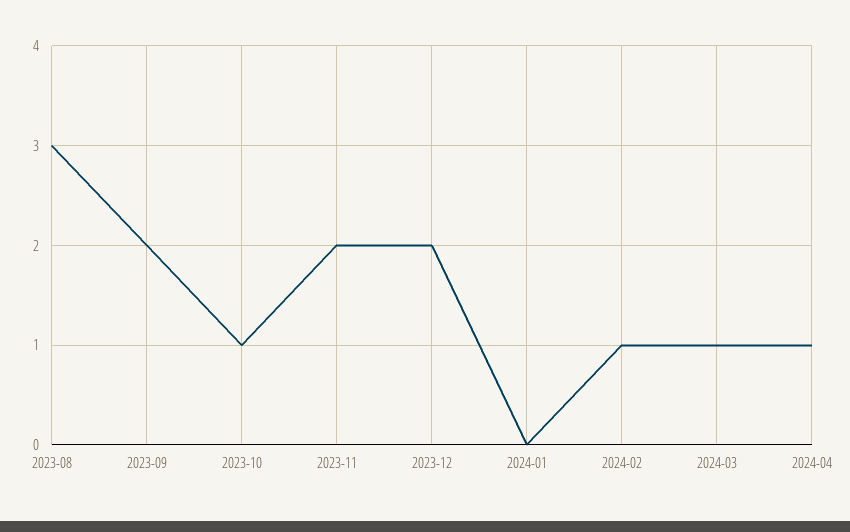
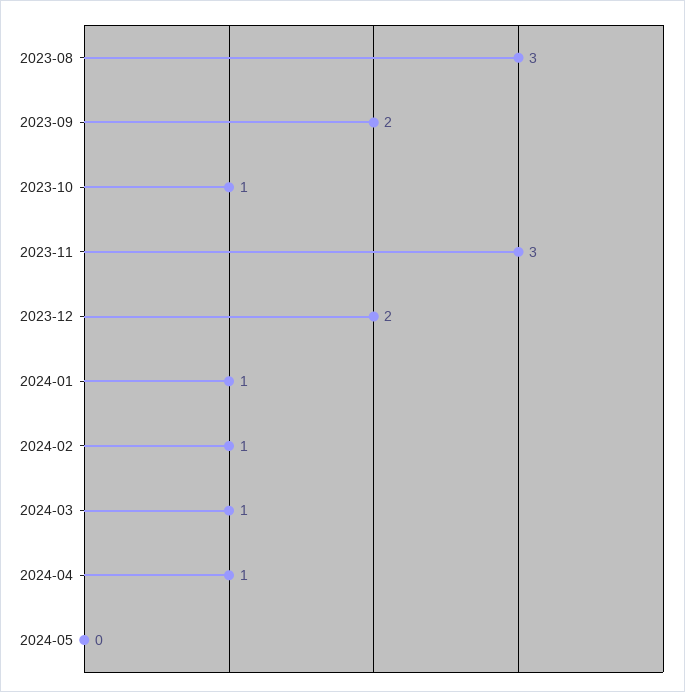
2023-11: 2 -> 3
2024-01: 0 -> 1
2024-05: none -> 0

